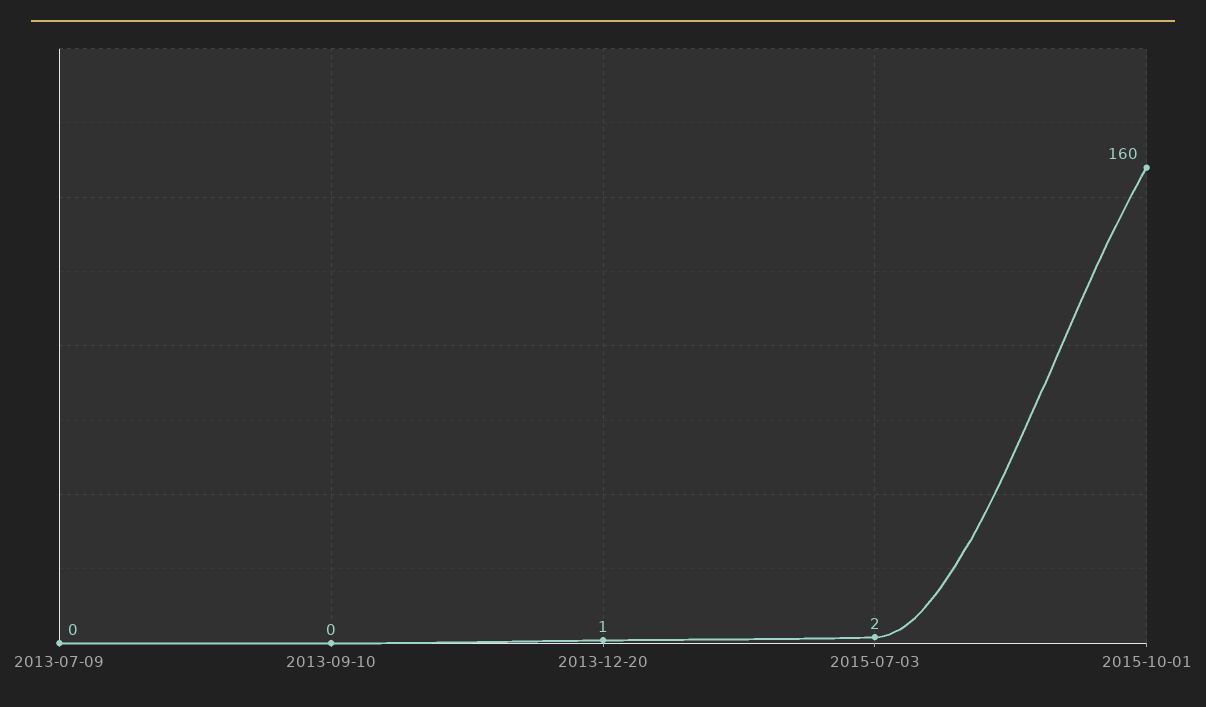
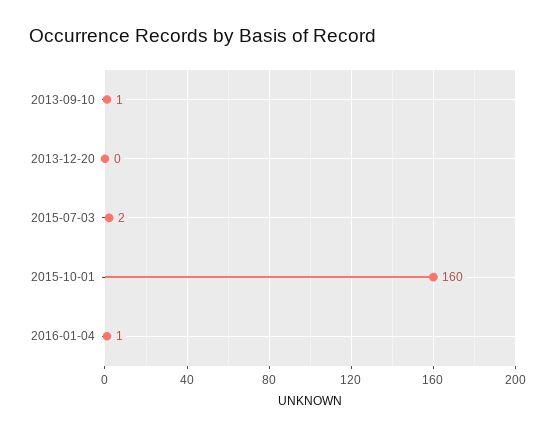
2013-07-09: 0 -> none
2013-09-10: 0 -> 1
2013-12-20: 1 -> 0
2016-01-04: none -> 1

